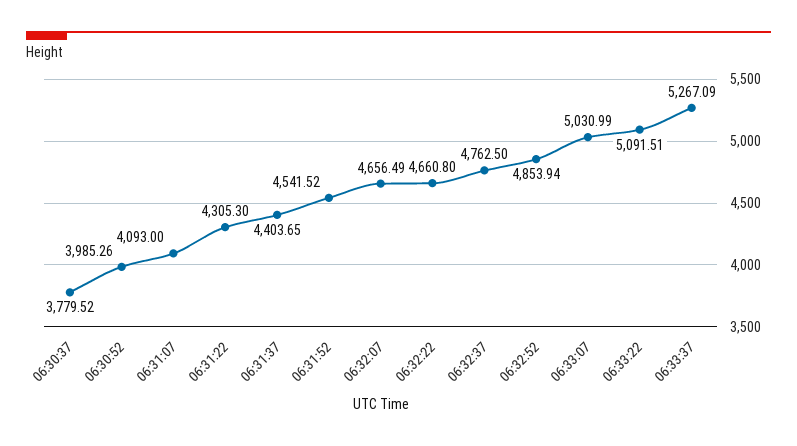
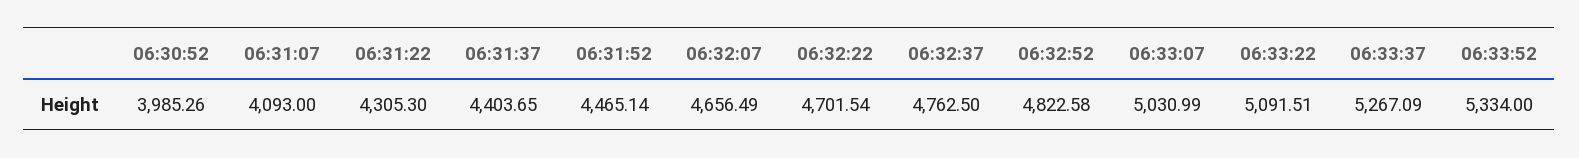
06:30:37: 3779.52 -> none
06:31:52: 4541.52 -> 4465.14
06:32:22: 4660.8 -> 4701.54
06:32:52: 4853.94 -> 4822.58
06:33:52: none -> 5334

